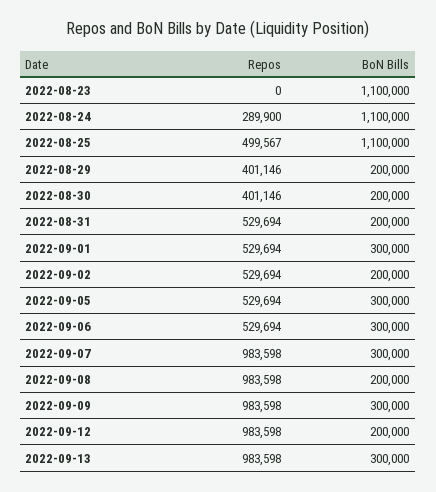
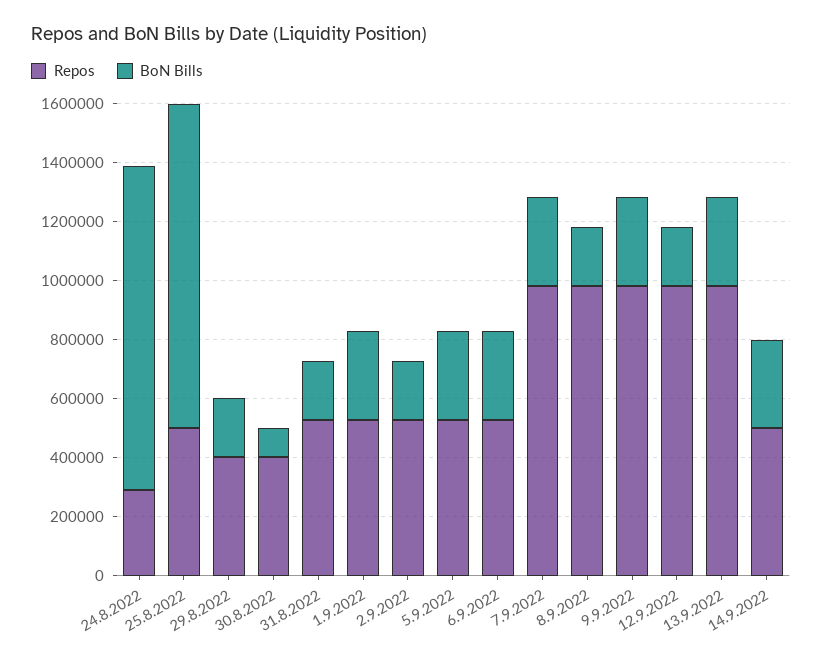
Repos, 2022-08-23: 0 -> none
BoN Bills, 2022-08-23: 1100000 -> none
BoN Bills, 2022-08-30: 200000 -> 100000
Repos, 14.9.2022: none -> 500000
BoN Bills, 14.9.2022: none -> 300000

